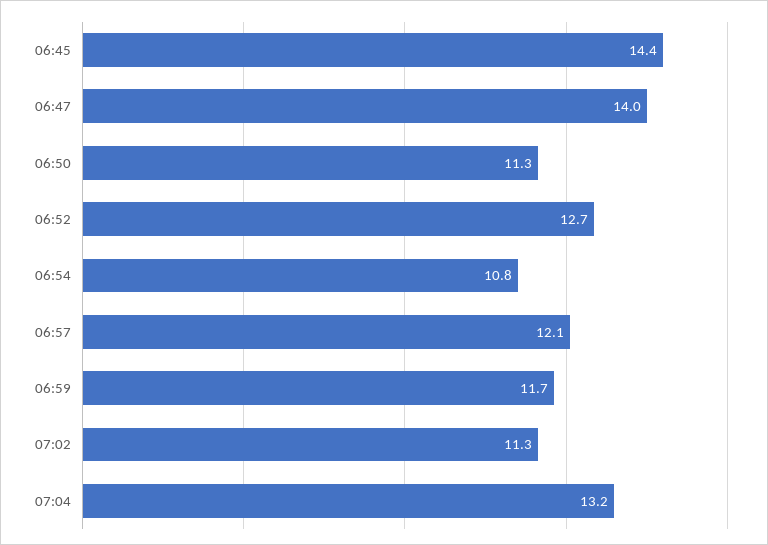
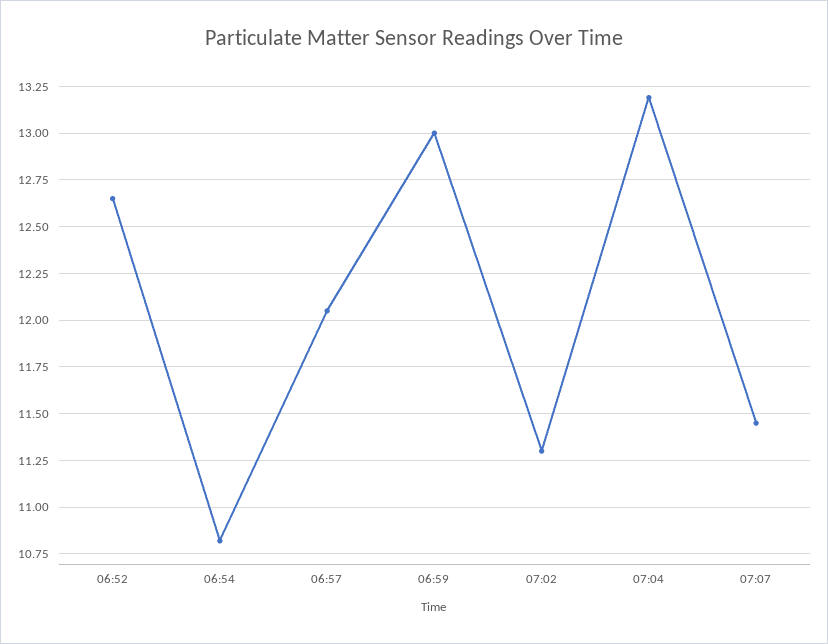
06:45: 14.4 -> none
06:47: 14 -> none
06:50: 11.3 -> none
06:59: 11.7 -> 13
07:07: none -> 11.45

